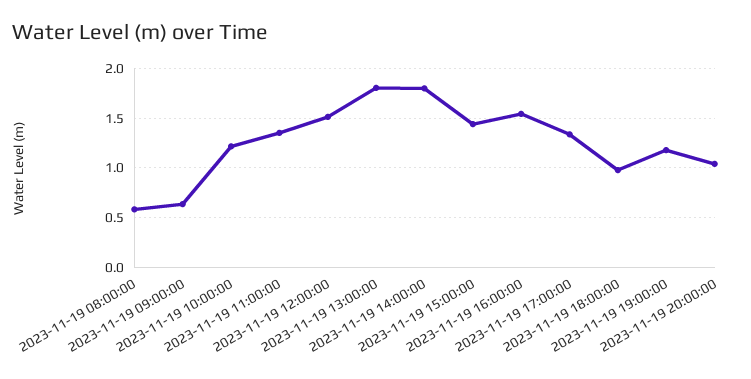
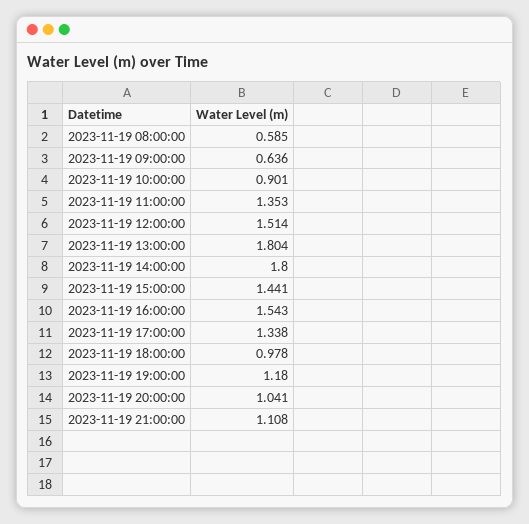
2023-11-19 10:00:00: 1.2 -> 0.901
2023-11-19 21:00:00: none -> 1.108

